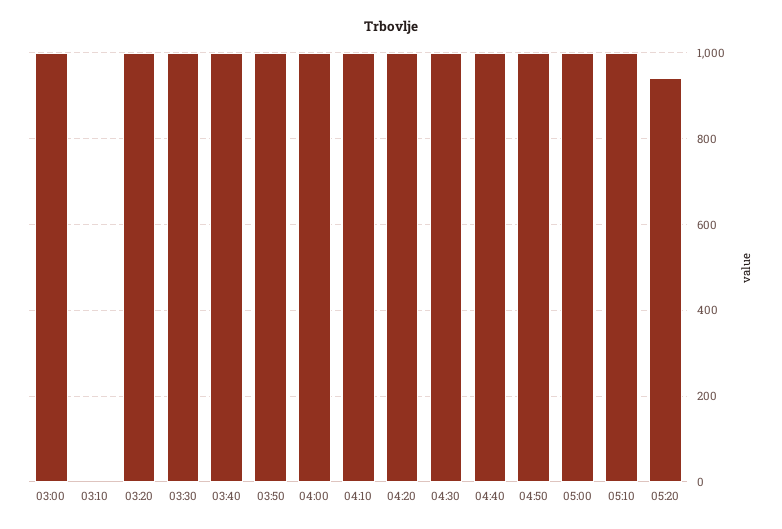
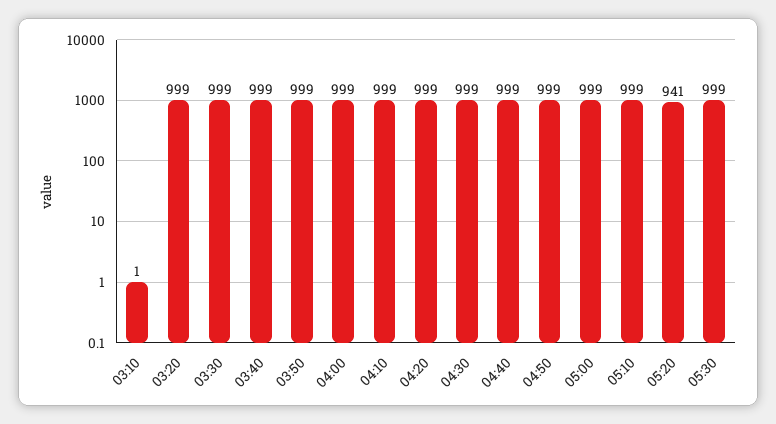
03:00: 1000 -> none
05:30: none -> 999

